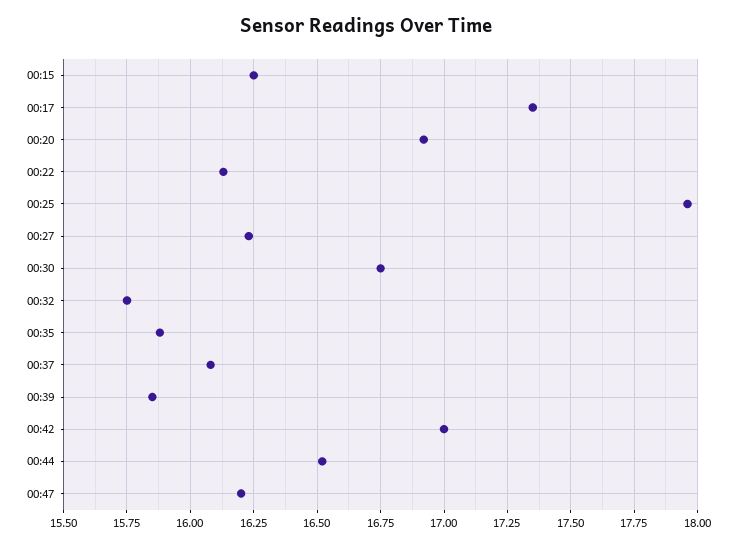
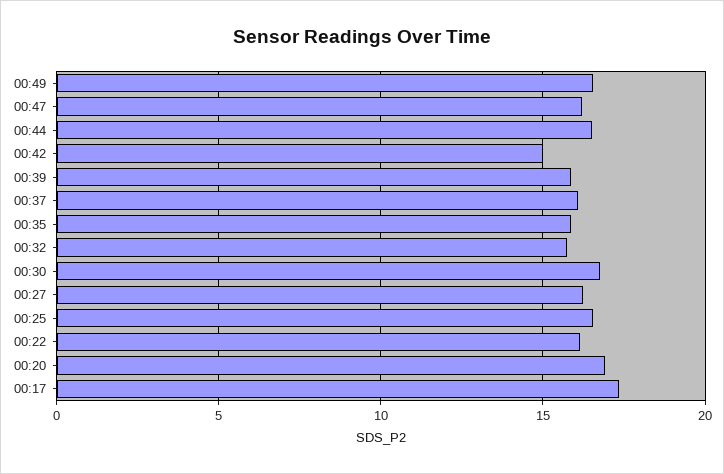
00:15: 16.25 -> none
00:25: 17.95 -> 16.5
00:42: 17 -> 15
00:49: none -> 16.5

